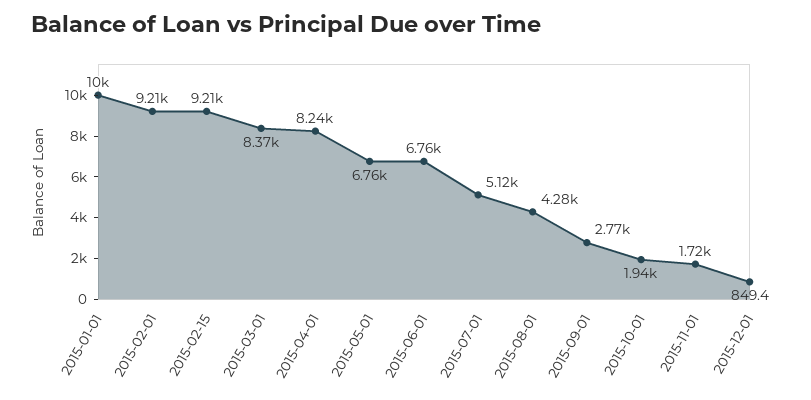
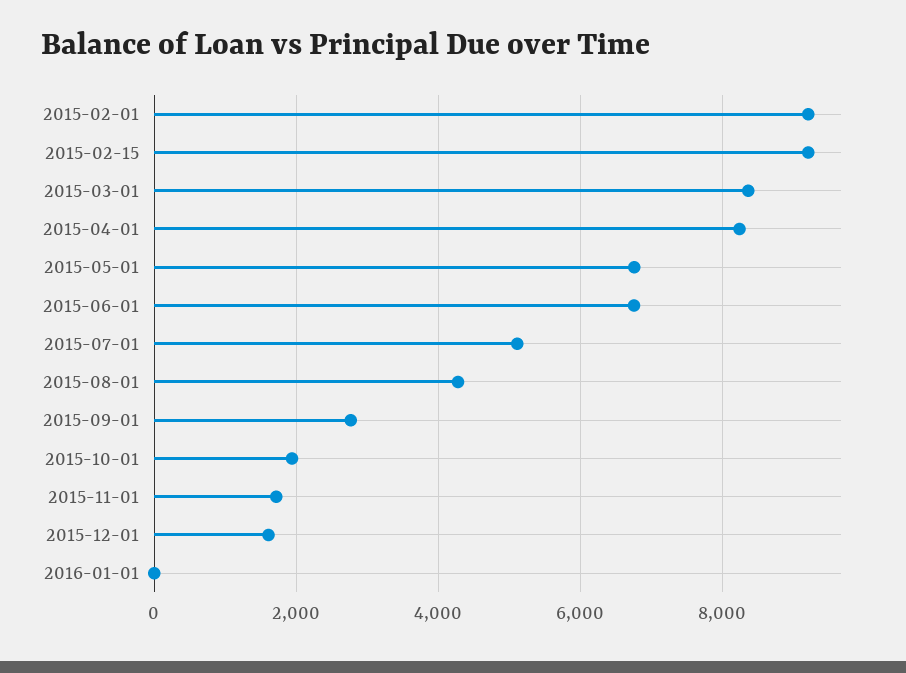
2015-01-01: 10000 -> none
2015-12-01: 849.4 -> 1600
2016-01-01: none -> 0

